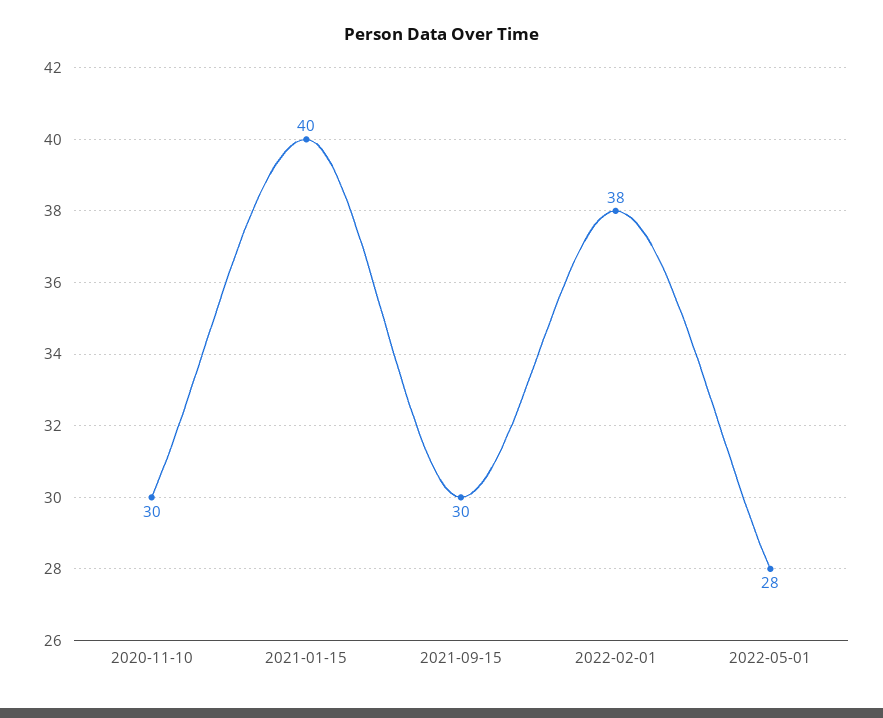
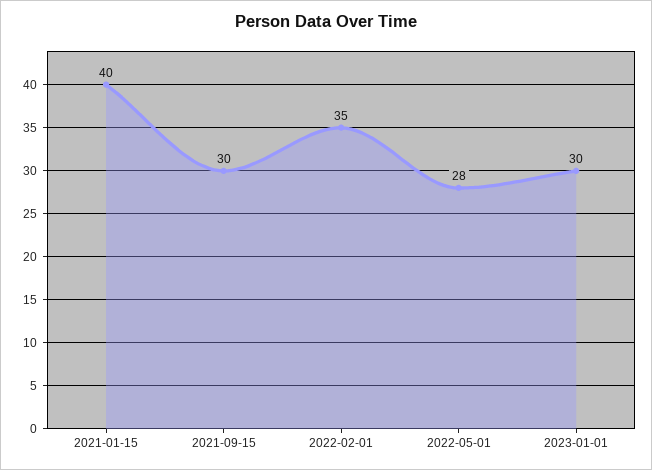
2020-11-10: 30 -> none
2022-02-01: 38 -> 35
2023-01-01: none -> 30

